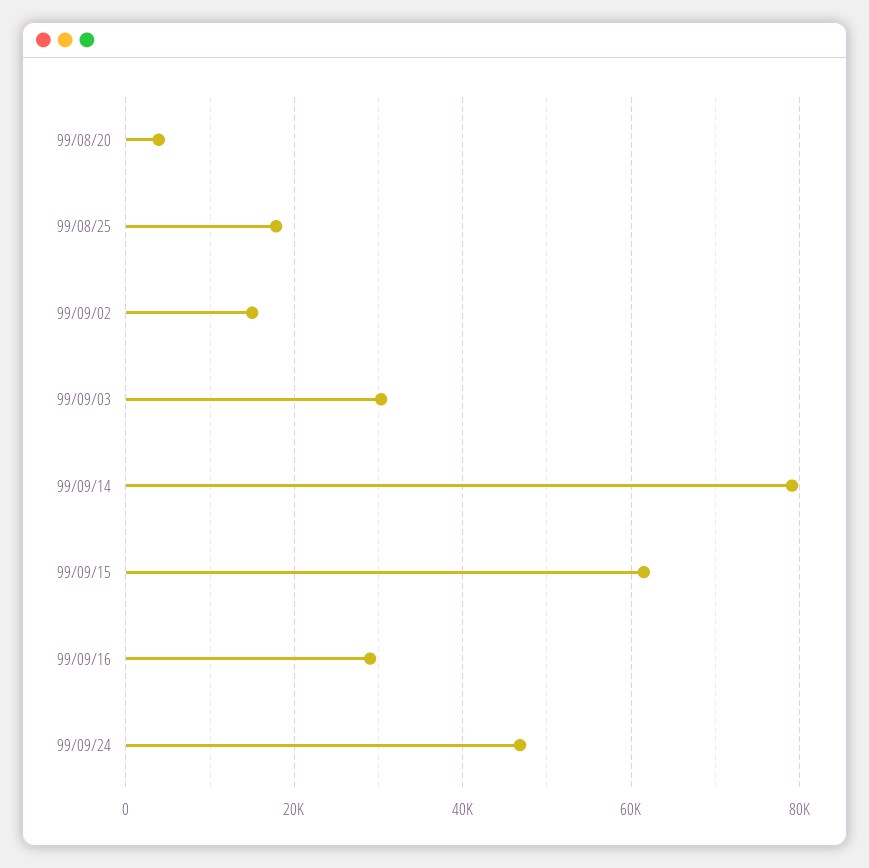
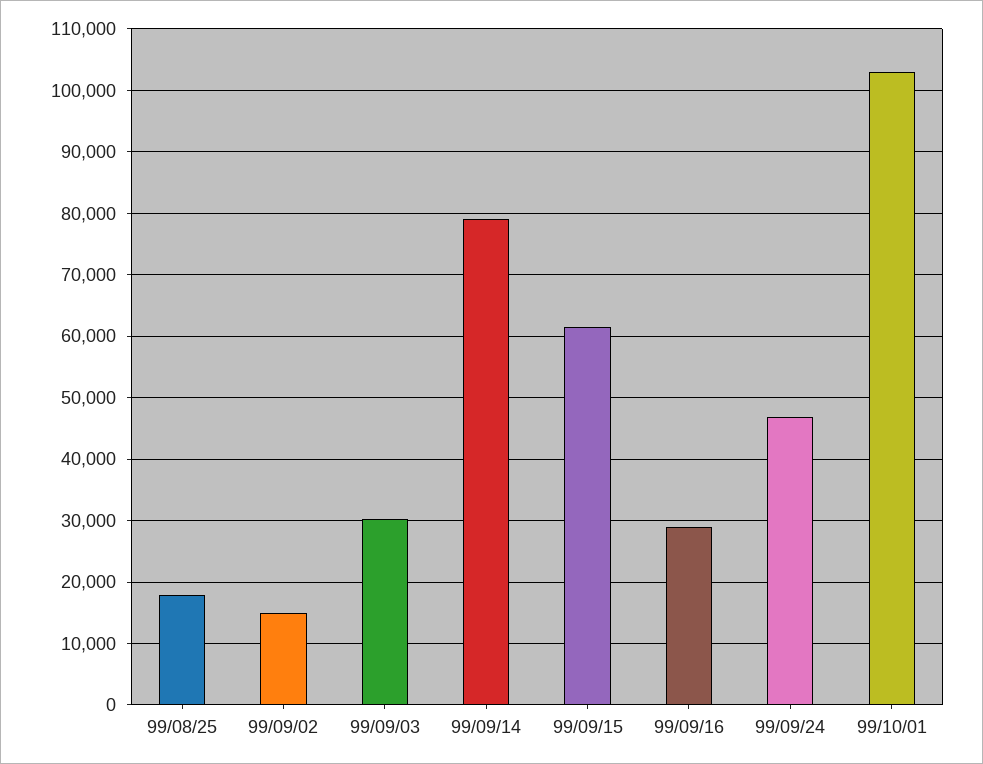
99/08/20: 4000 -> none
99/10/01: none -> 103000

